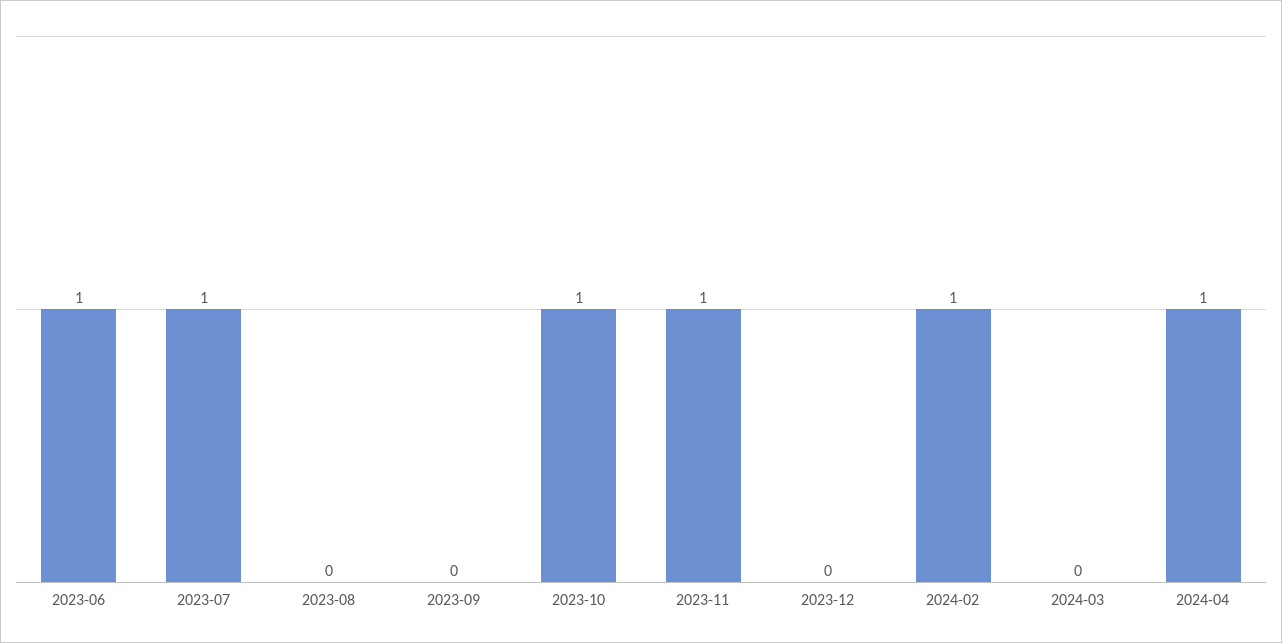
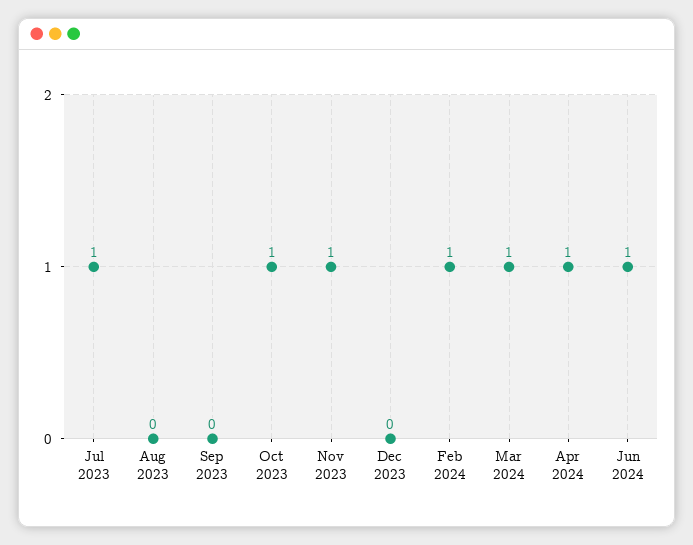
2023-06: 1 -> none
2024-03: 0 -> 1
Jun 2024: none -> 1

